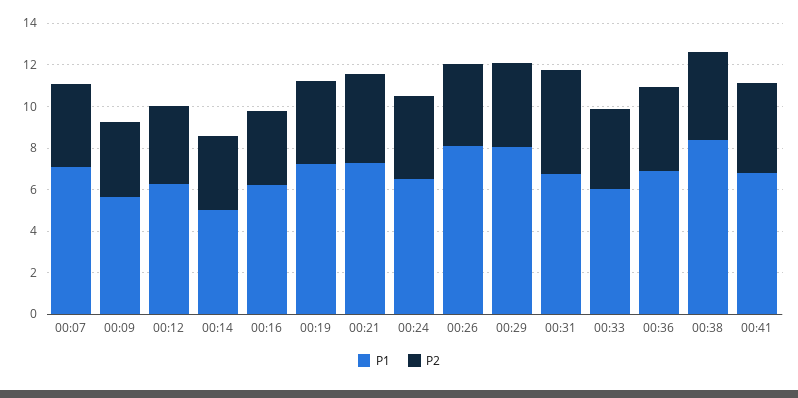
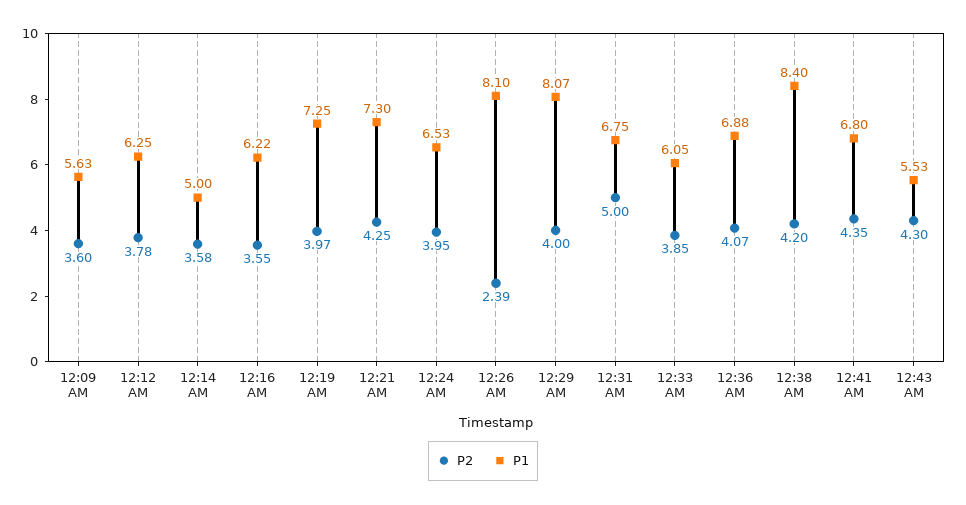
P1, 00:07: 7 -> none
P2, 00:07: 4 -> none
P2, 00:26: 4 -> 2.39
P2, 12:43 AM: none -> 4.3
P1, 12:43 AM: none -> 5.53

